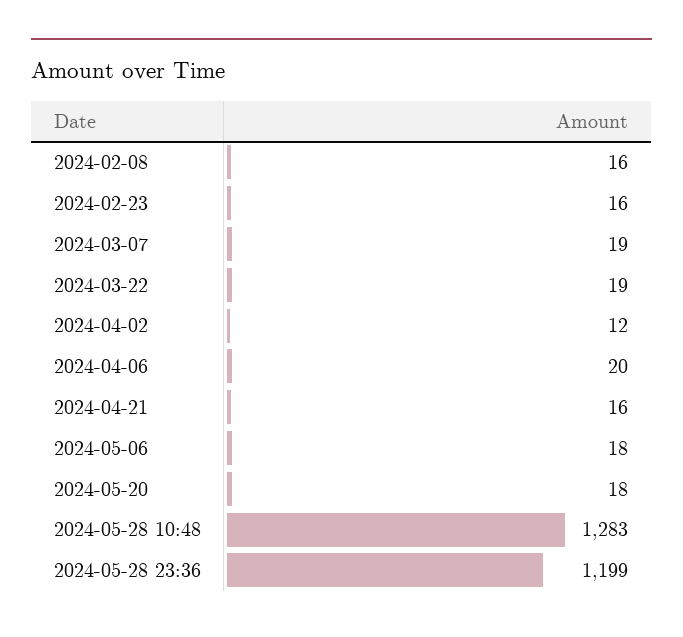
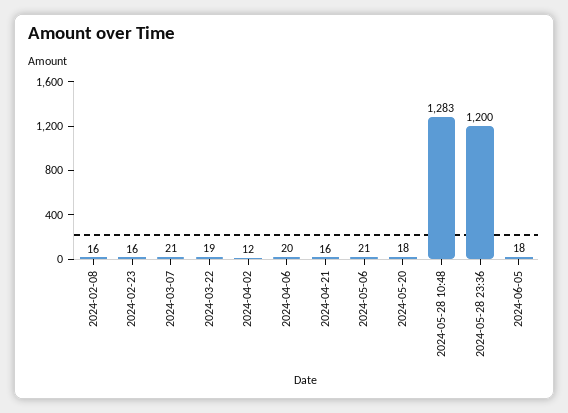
2024-03-07: 19 -> 21
2024-05-06: 18 -> 21
2024-05-28 23:36: 1199 -> 1200
2024-06-05: none -> 18

